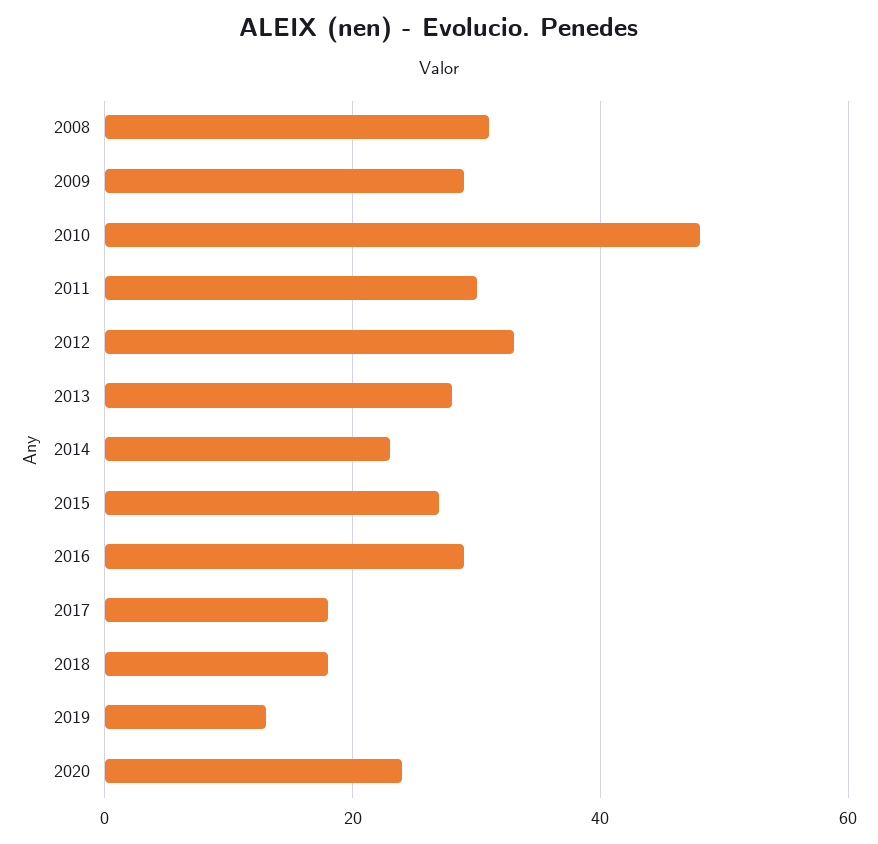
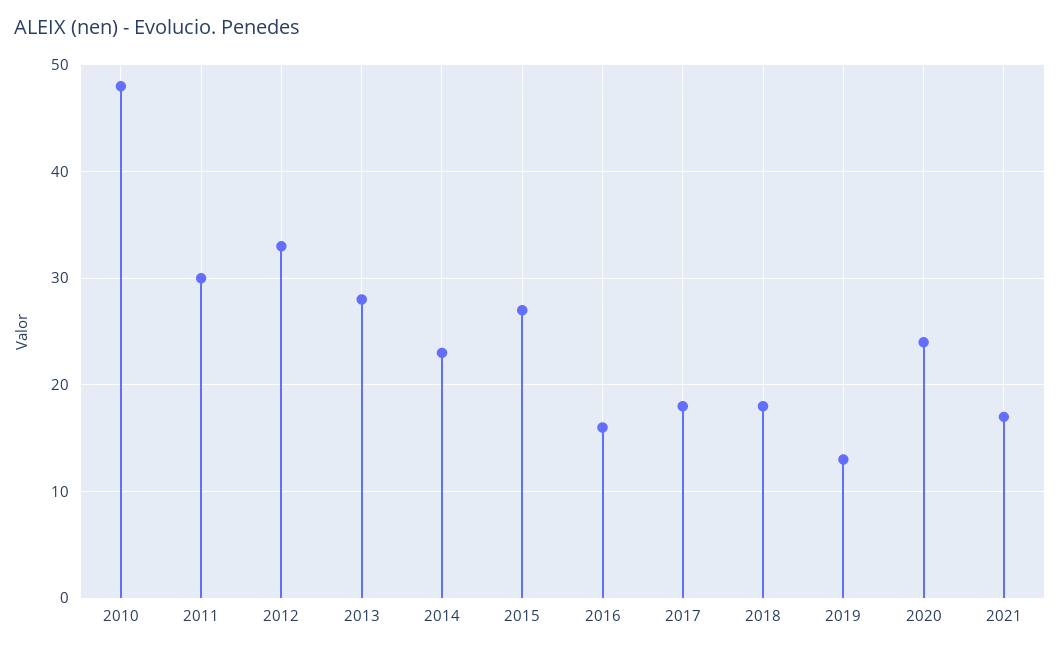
2008: 30 -> none
2009: 30 -> none
2016: 30 -> 16
2021: none -> 17

